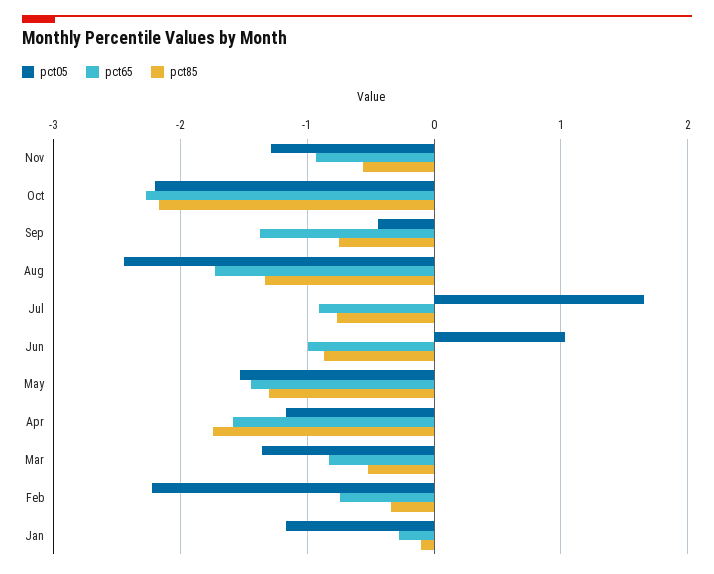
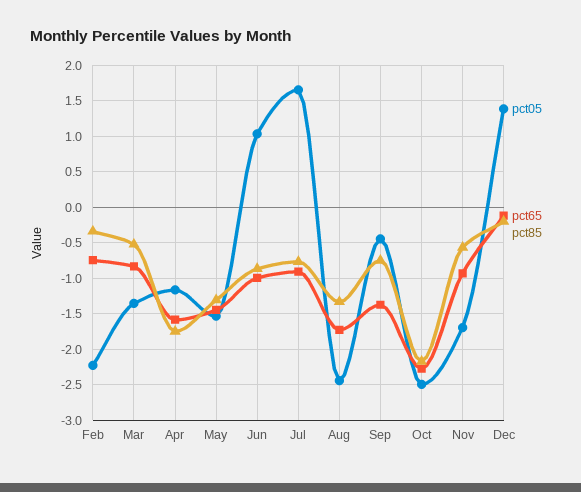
pct05, Nov: -1.3 -> -1.7
pct05, Oct: -2.2 -> -2.5
pct05, Jan: -1.2 -> none
pct65, Jan: -0.3 -> none
pct85, Jan: -0.1 -> none
pct05, Dec: none -> 1.4
pct65, Dec: none -> -0.1
pct85, Dec: none -> -0.2

